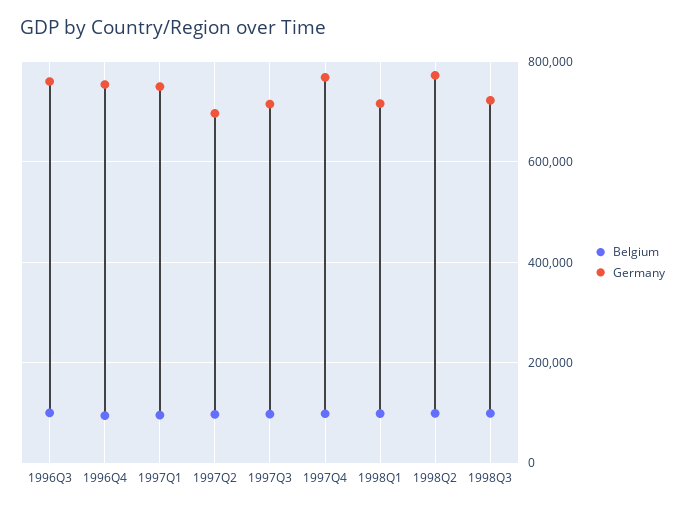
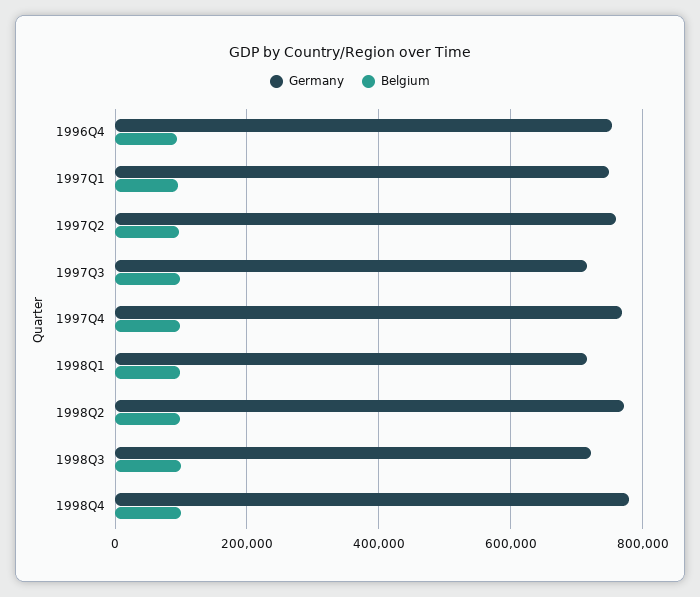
Belgium, 1996Q3: 100000 -> none
Germany, 1996Q3: 760000 -> none
Germany, 1997Q2: 700000 -> 760000
Germany, 1998Q4: none -> 780000
Belgium, 1998Q4: none -> 100000

